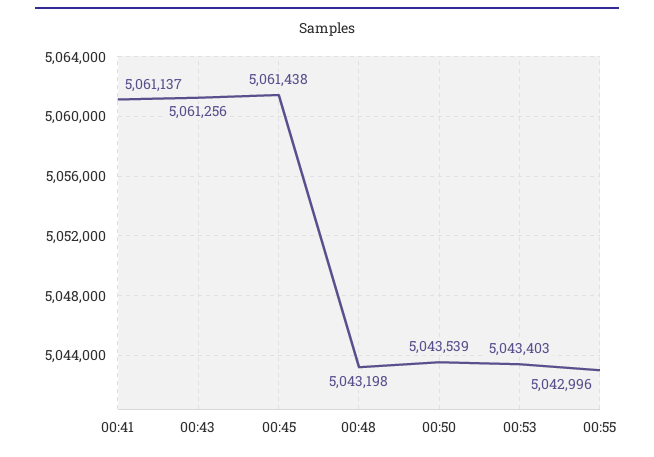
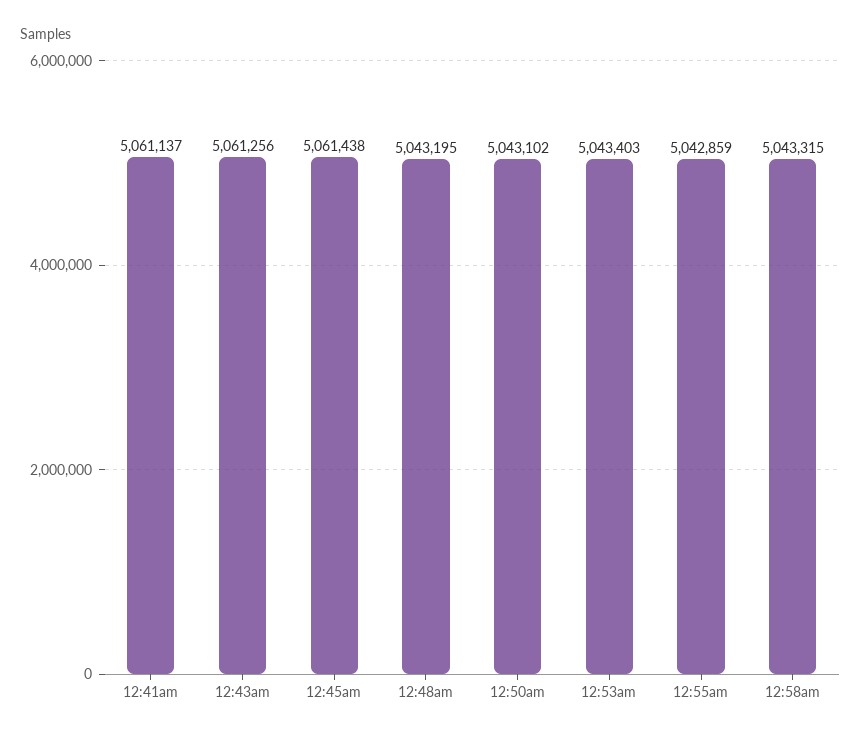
00:48: 5043198 -> 5043195
00:50: 5043539 -> 5043102
00:55: 5042996 -> 5042859
12:58am: none -> 5043315

